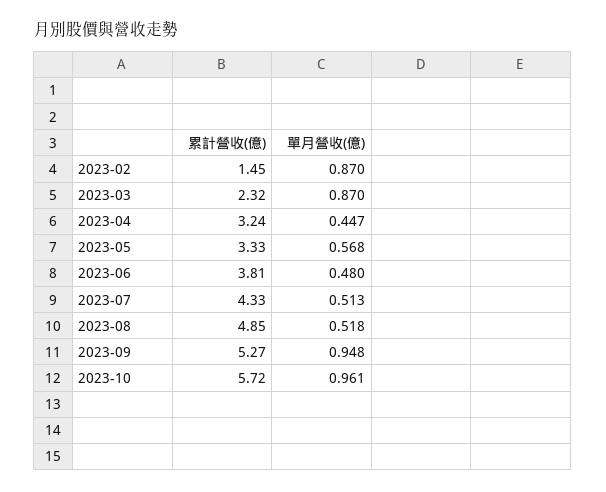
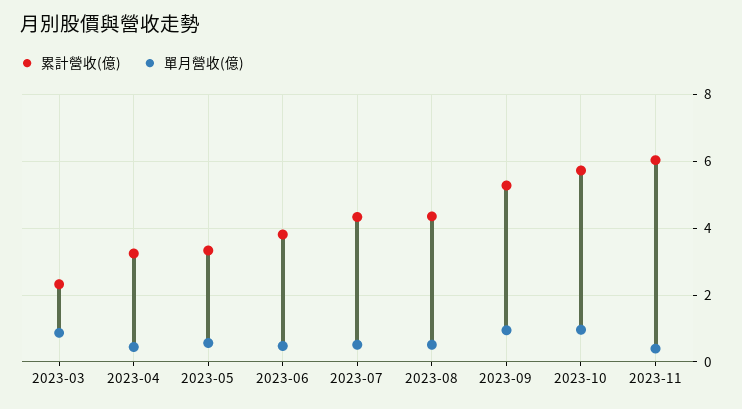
累計營收(億), 2023-02: 1.45 -> none
單月營收(億), 2023-02: 0.87 -> none
累計營收(億), 2023-08: 4.85 -> 4.4
累計營收(億), 2023-11: none -> 6
單月營收(億), 2023-11: none -> 0.4

